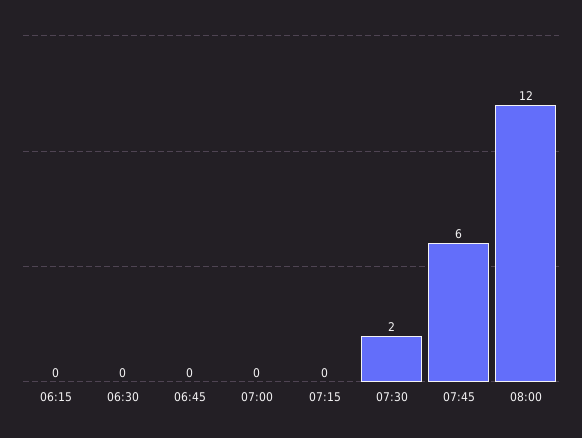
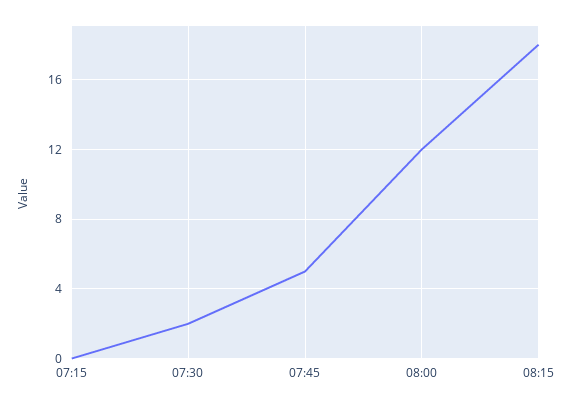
06:15: 0 -> none
06:30: 0 -> none
06:45: 0 -> none
07:00: 0 -> none
07:45: 6 -> 5
08:15: none -> 18

